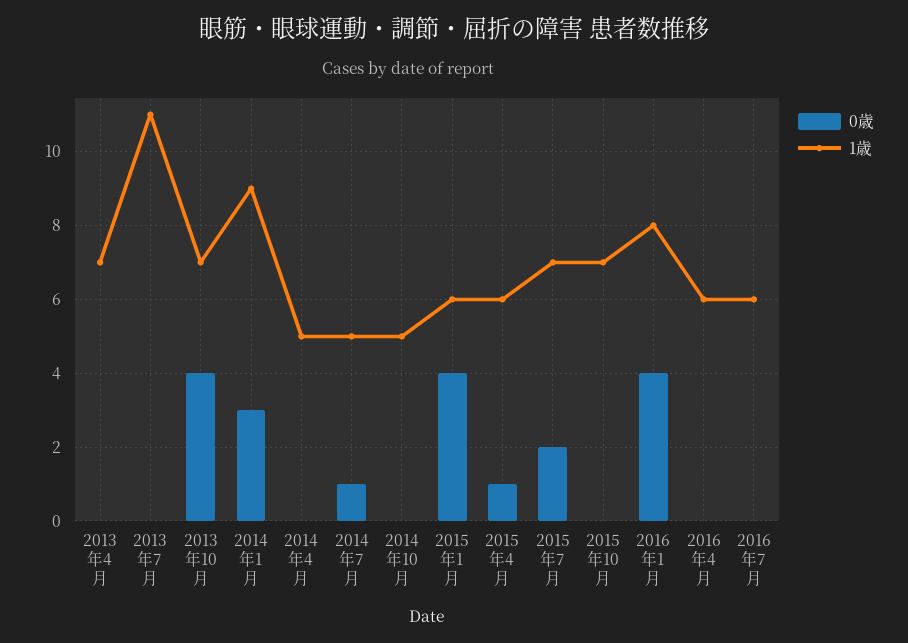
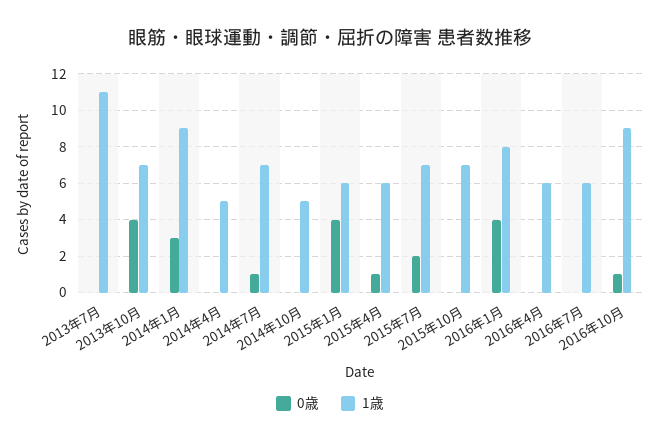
0歳, 2013年4月: 0 -> none
1歳, 2013年4月: 7 -> none
1歳, 2014年7月: 5 -> 7
0歳, 2016年10月: none -> 1
1歳, 2016年10月: none -> 9

